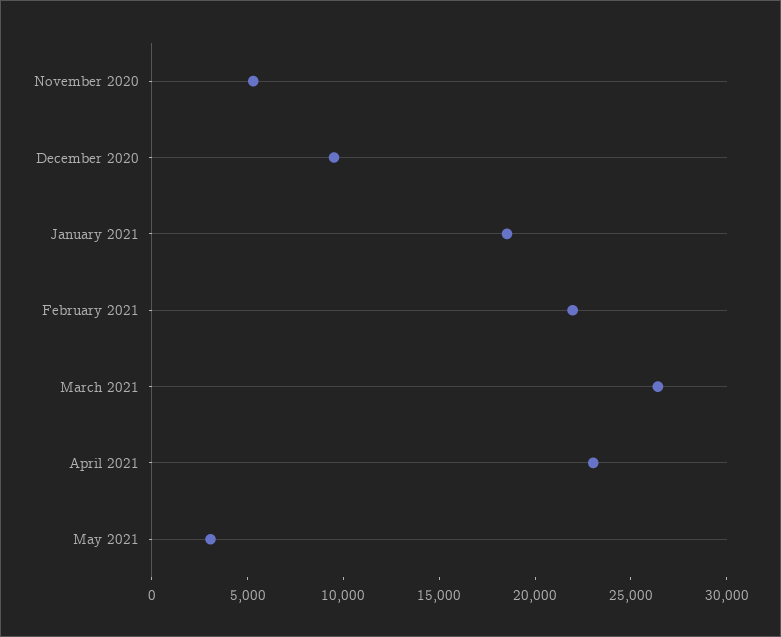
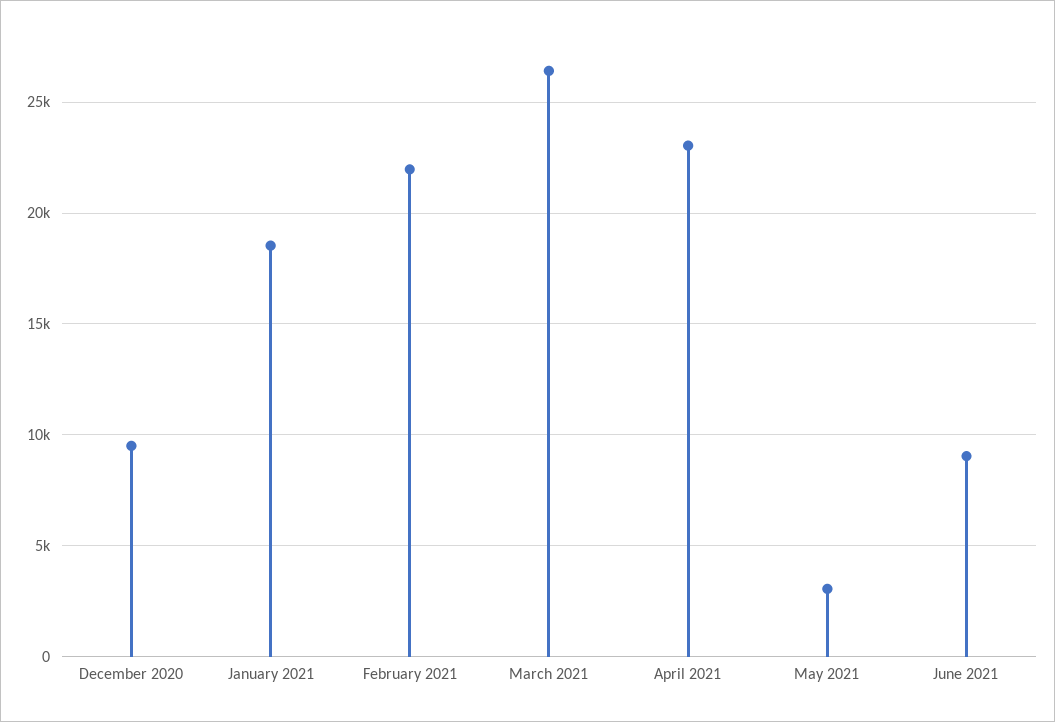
November 2020: 5000 -> none
June 2021: none -> 9000

